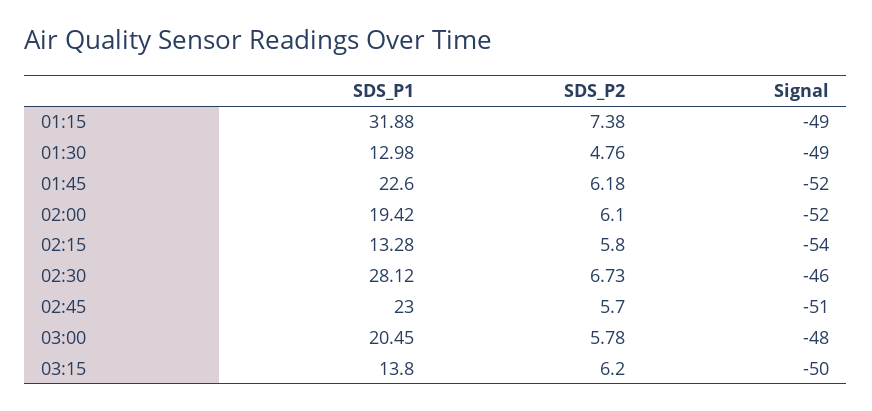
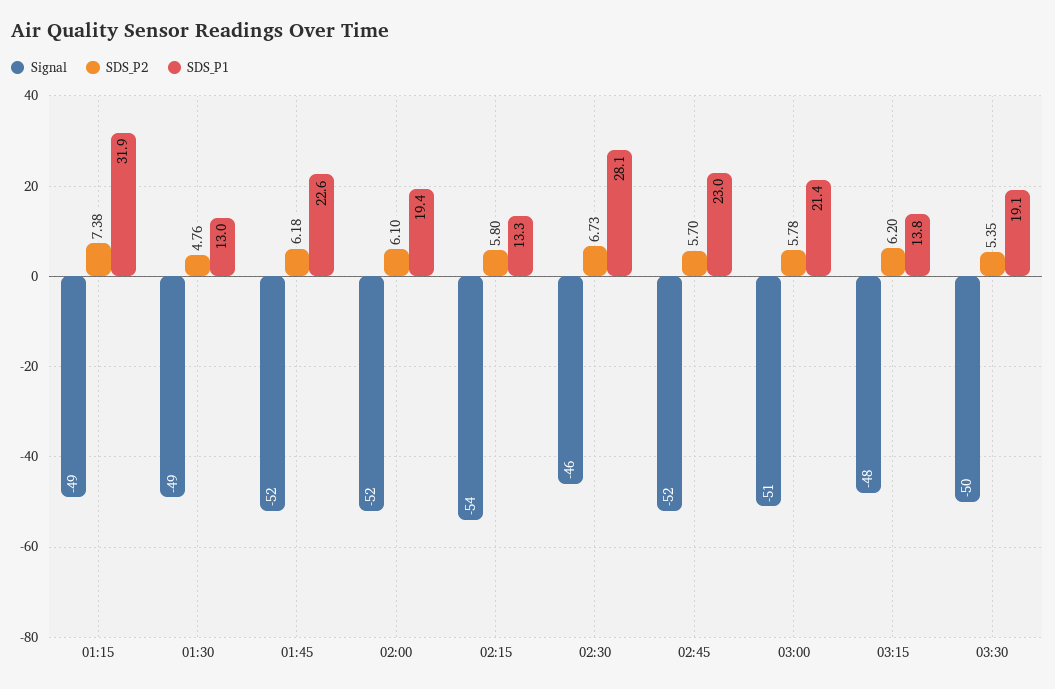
Signal, 02:45: -51 -> -52
SDS_P1, 03:00: 20.45 -> 21.4
Signal, 03:00: -48 -> -51
Signal, 03:15: -50 -> -48
Signal, 03:30: none -> -50
SDS_P2, 03:30: none -> 5.35
SDS_P1, 03:30: none -> 19.1

